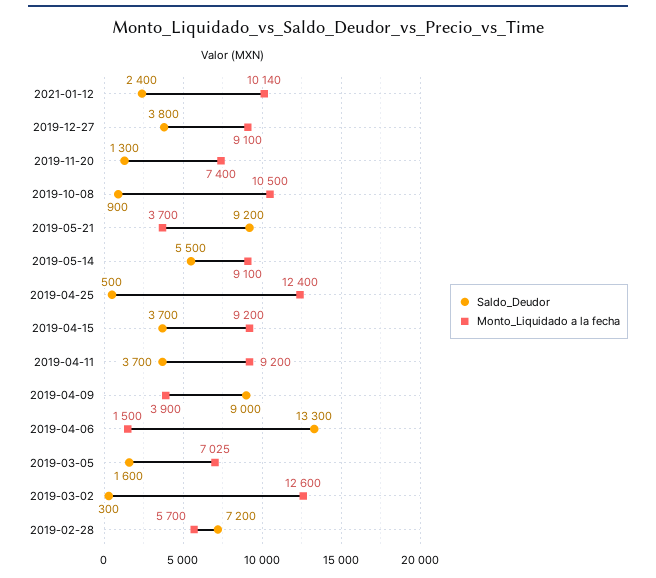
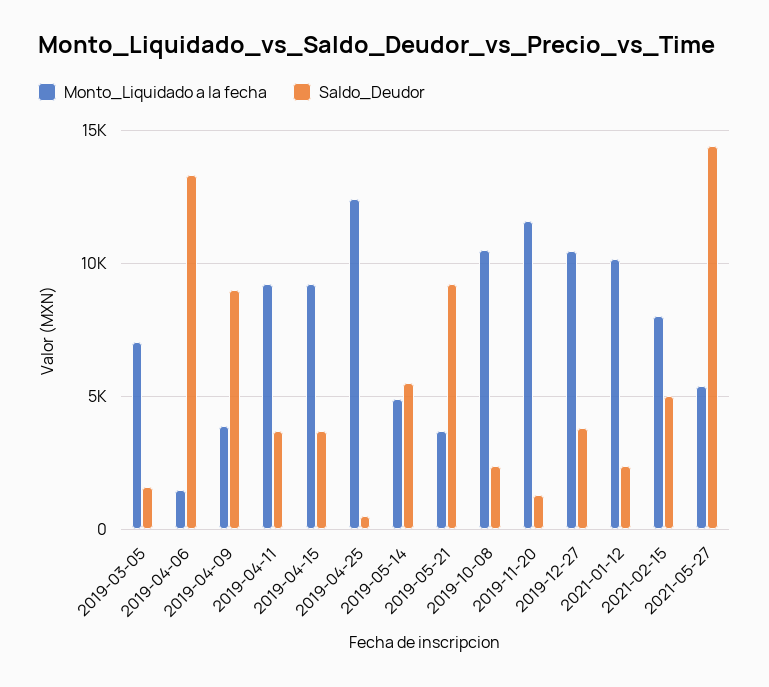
Monto_Liquidado a la fecha, 2019-12-27: 9100 -> 10500
Monto_Liquidado a la fecha, 2019-11-20: 7400 -> 11500
Saldo_Deudor, 2019-10-08: 900 -> 2500
Monto_Liquidado a la fecha, 2019-05-14: 9100 -> 5000
Saldo_Deudor, 2019-03-02: 300 -> none
Monto_Liquidado a la fecha, 2019-03-02: 12600 -> none
Saldo_Deudor, 2019-02-28: 7200 -> none
Monto_Liquidado a la fecha, 2019-02-28: 5700 -> none
Monto_Liquidado a la fecha, 2021-02-15: none -> 8000
Saldo_Deudor, 2021-02-15: none -> 5000
Monto_Liquidado a la fecha, 2021-05-27: none -> 5500
Saldo_Deudor, 2021-05-27: none -> 14500

